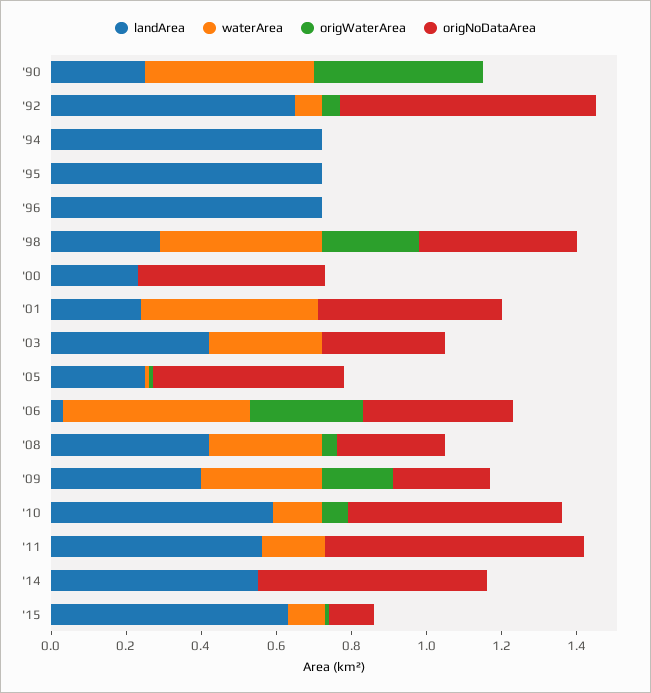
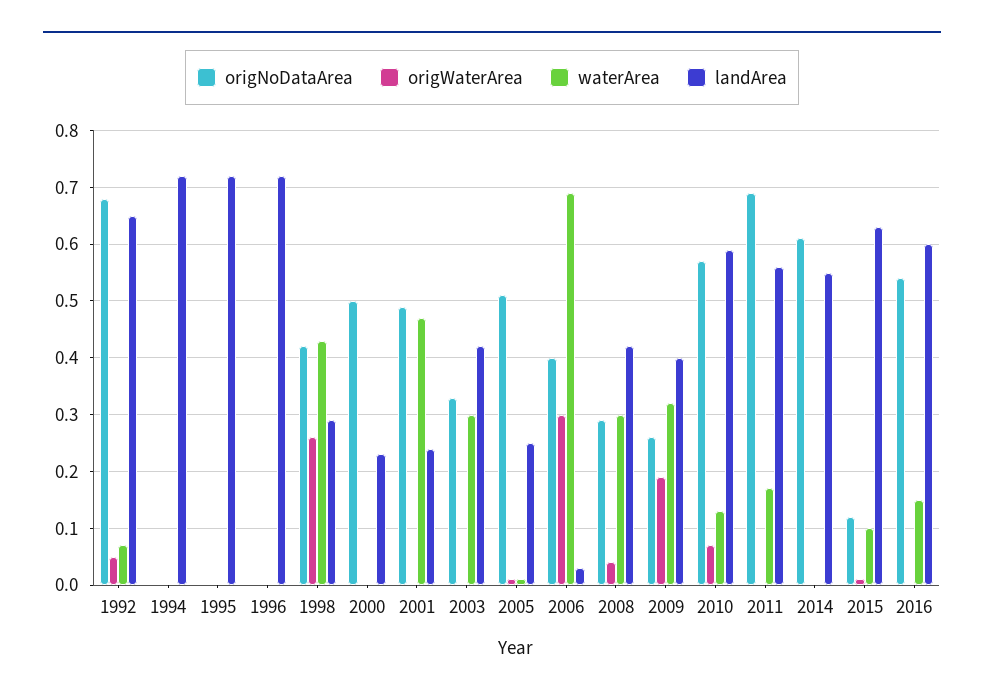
landArea, '90: 0.25 -> none
waterArea, '90: 0.45 -> none
origWaterArea, '90: 0.45 -> none
origNoDataArea, '90: 0 -> none
waterArea, '06: 0.5 -> 0.7
origNoDataArea, 2016: none -> 0.55
origWaterArea, 2016: none -> 0
waterArea, 2016: none -> 0.15
landArea, 2016: none -> 0.6

